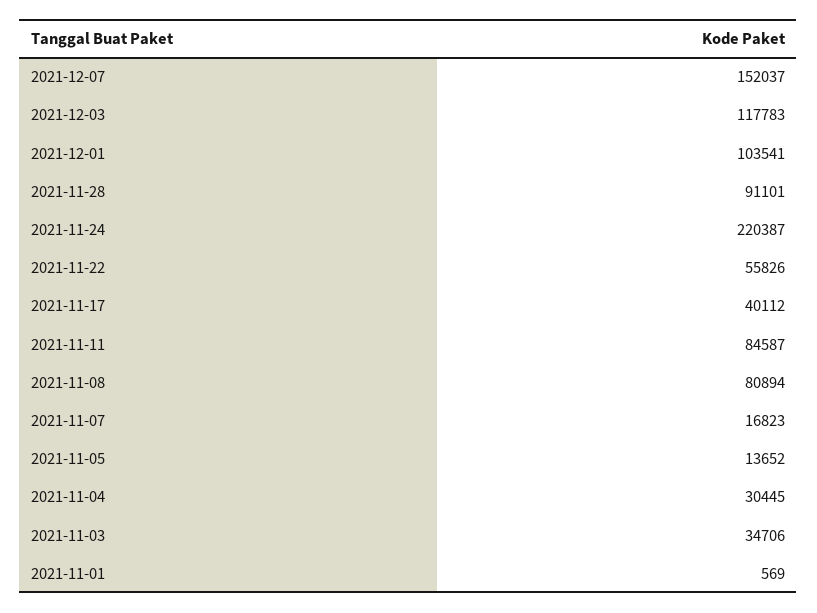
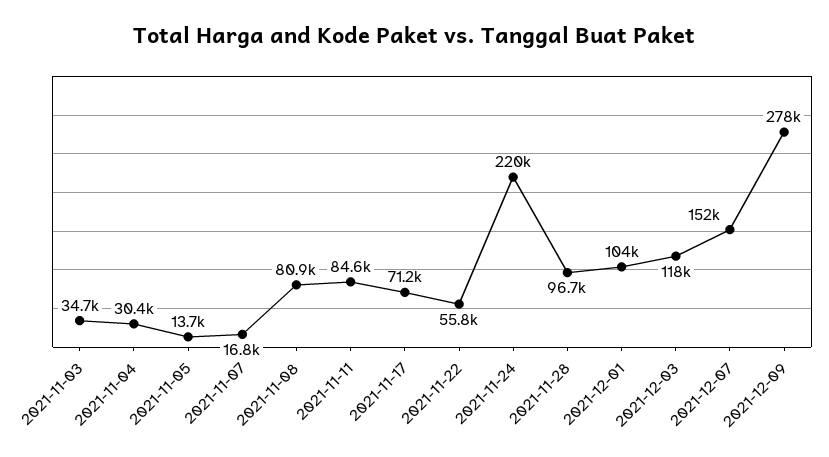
2021-11-28: 91101 -> 96700
2021-11-17: 40112 -> 71200
2021-11-01: 569 -> none
2021-12-09: none -> 278000

